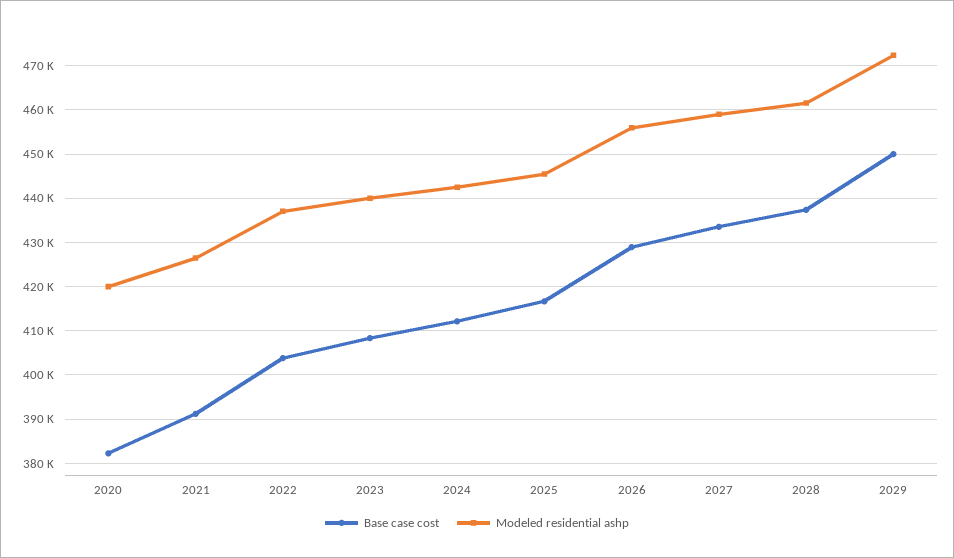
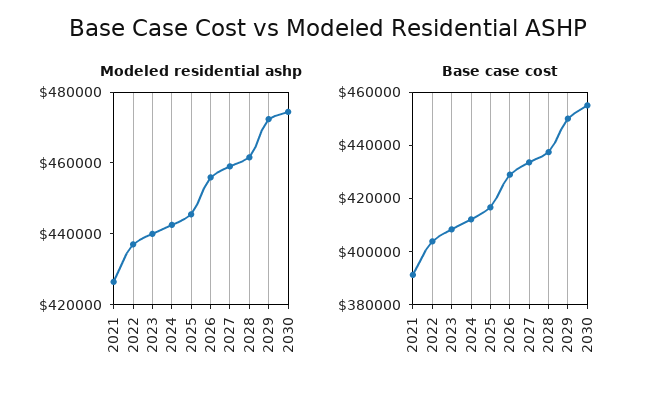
Base case cost, 2020: 382000 -> none
Modeled residential ashp, 2020: 420000 -> none
Modeled residential ashp, 2030: none -> 475000
Base case cost, 2030: none -> 455000

